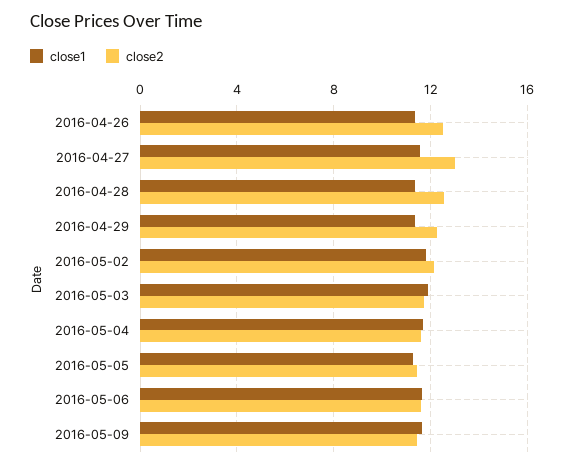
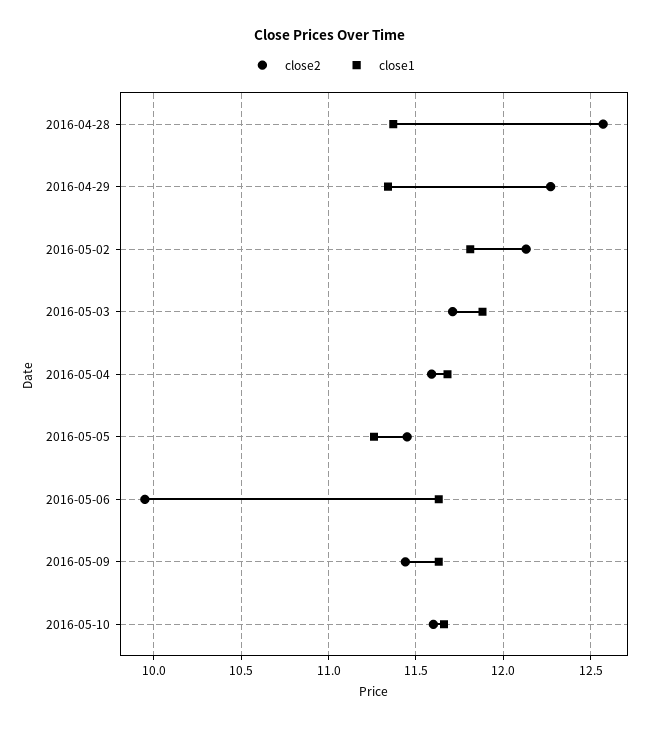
close1, 2016-04-26: 11.5 -> none
close2, 2016-04-26: 12.5 -> none
close1, 2016-04-27: 11.5 -> none
close2, 2016-04-27: 13 -> none
close2, 2016-05-06: 11.5 -> 9.95
close2, 2016-05-10: none -> 11.6
close1, 2016-05-10: none -> 11.65

